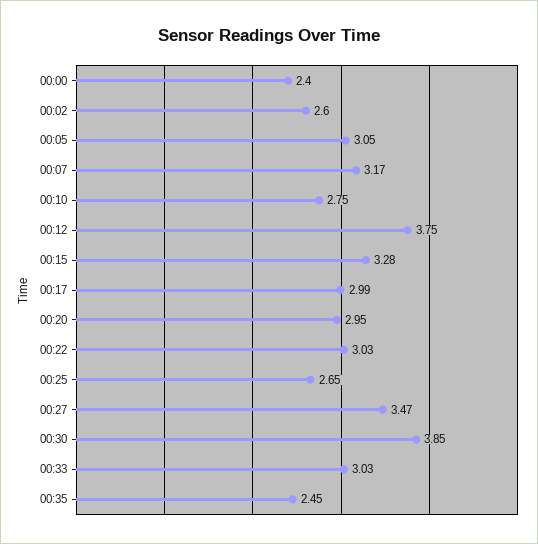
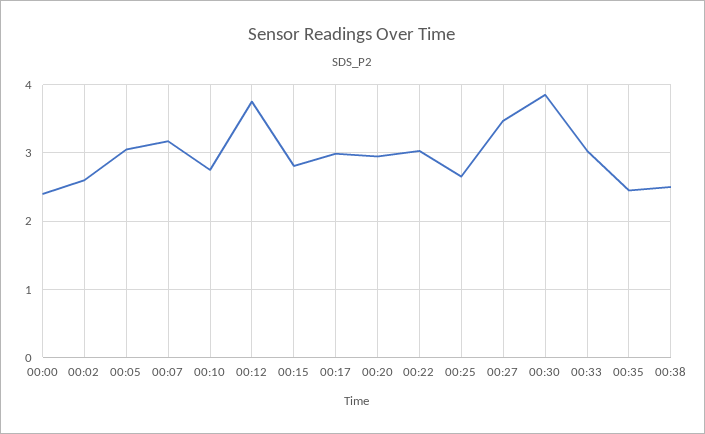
00:15: 3.28 -> 2.8
00:38: none -> 2.5

